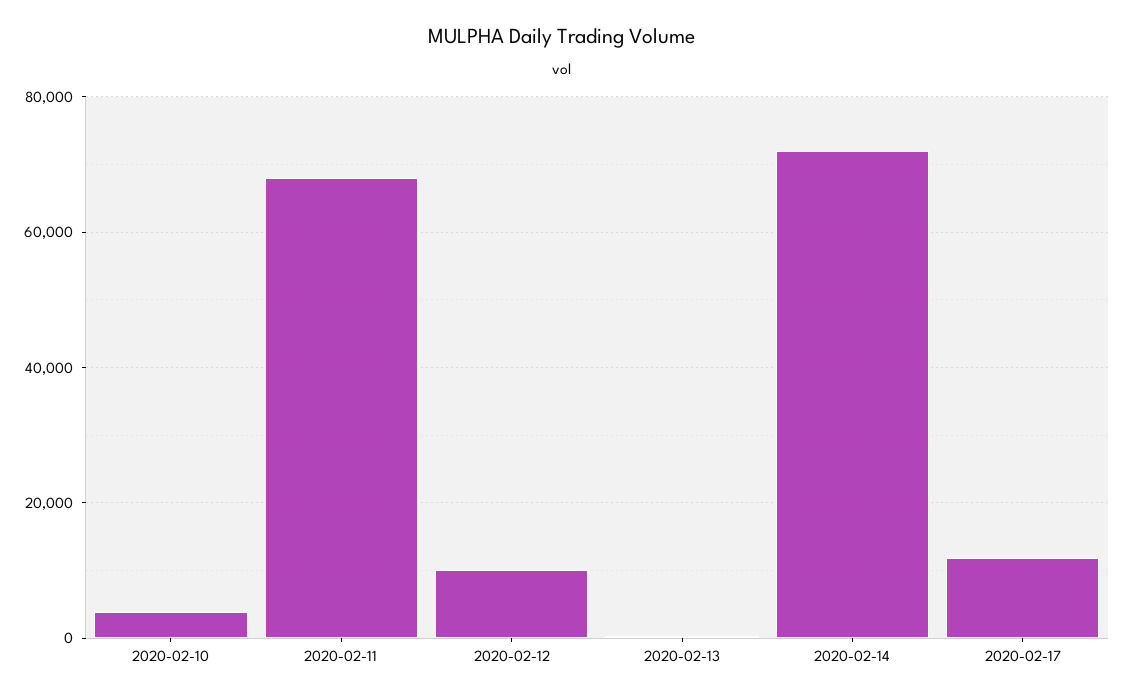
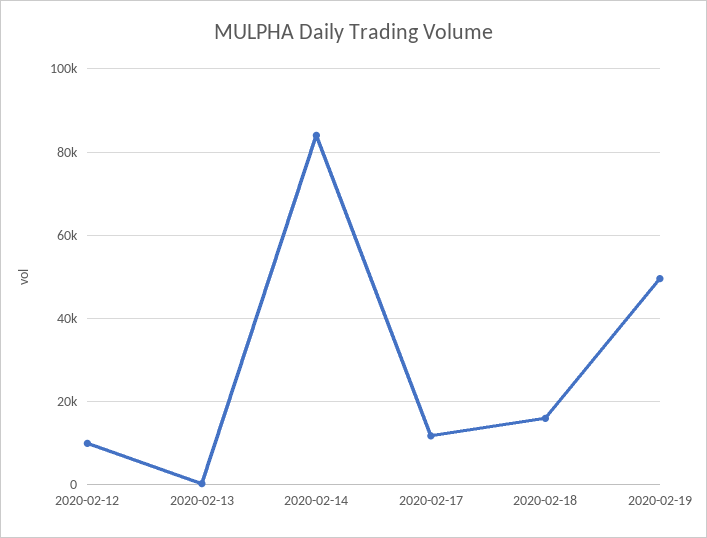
2020-02-10: 4000 -> none
2020-02-11: 68000 -> none
2020-02-14: 72000 -> 84000
2020-02-18: none -> 16000
2020-02-19: none -> 50000

